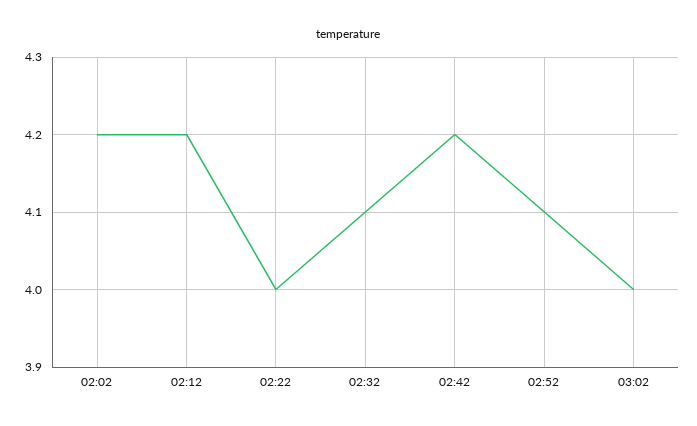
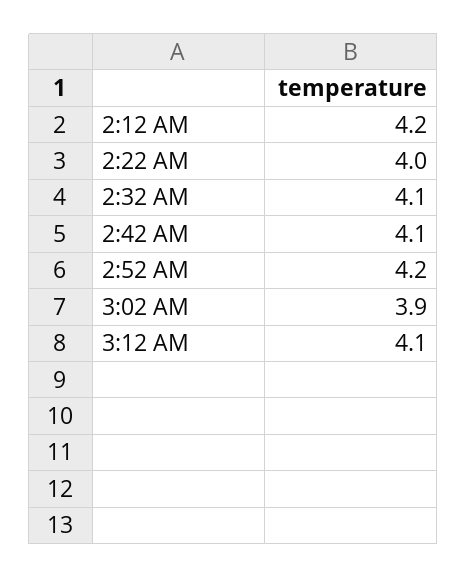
02:02: 4.2 -> none
02:42: 4.2 -> 4.1
02:52: 4.1 -> 4.2
03:02: 4 -> 3.9
3:12 AM: none -> 4.1

